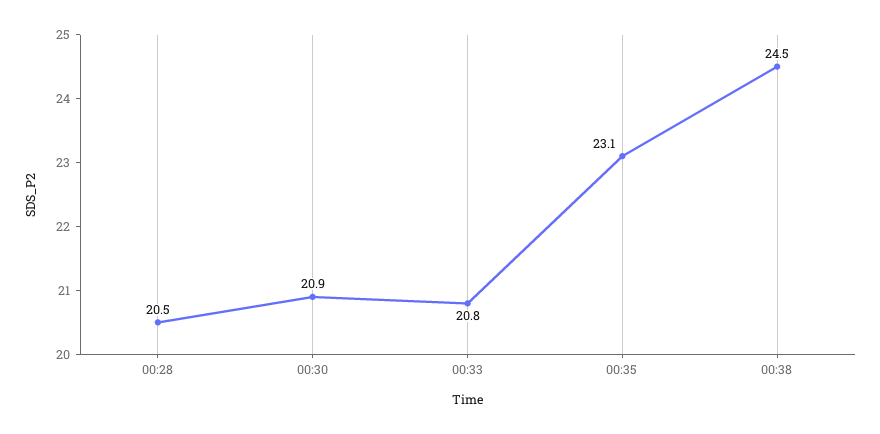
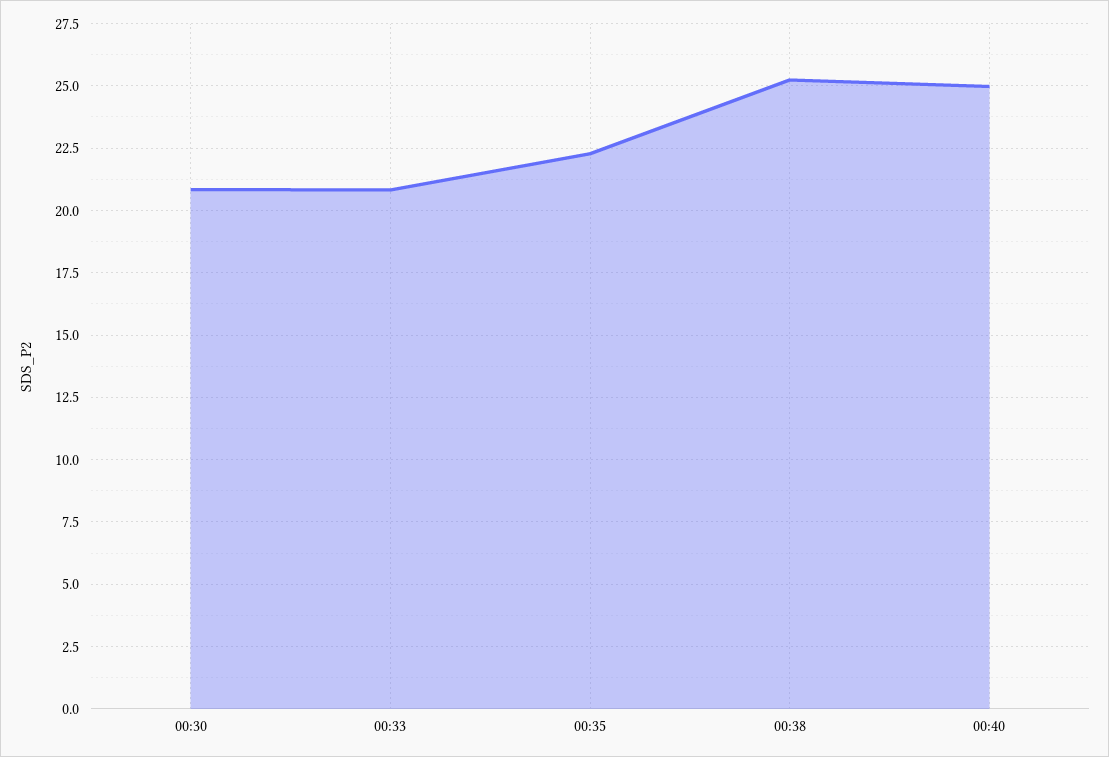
00:28: 20.5 -> none
00:35: 23.1 -> 22.25
00:38: 24.5 -> 25.25
00:40: none -> 25

